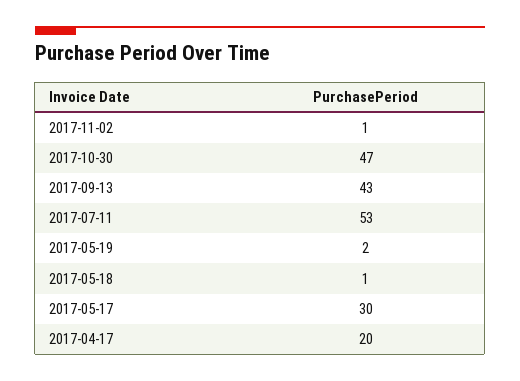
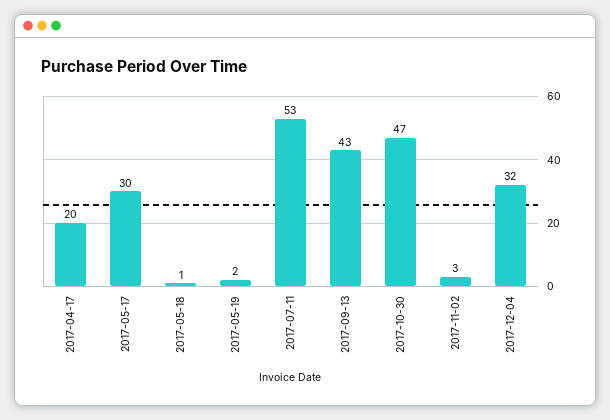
2017-11-02: 1 -> 3
2017-12-04: none -> 32

